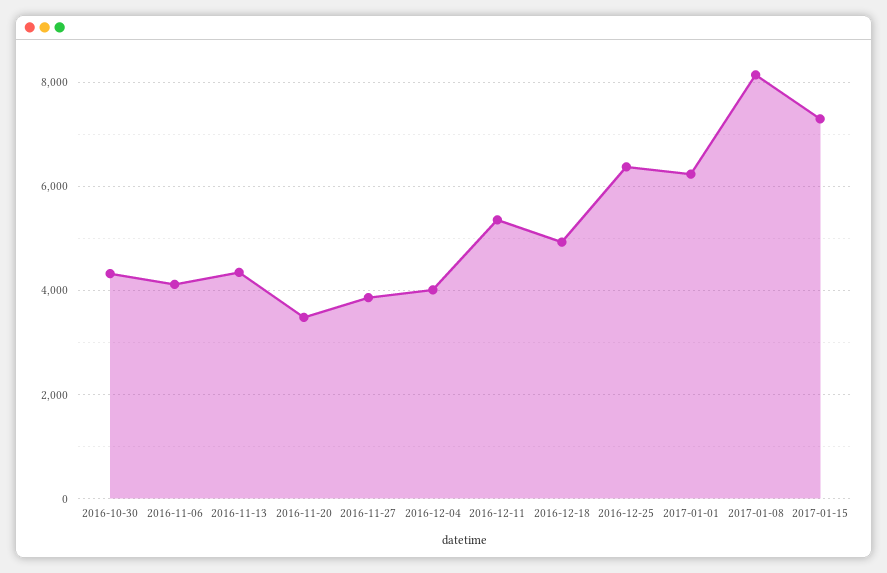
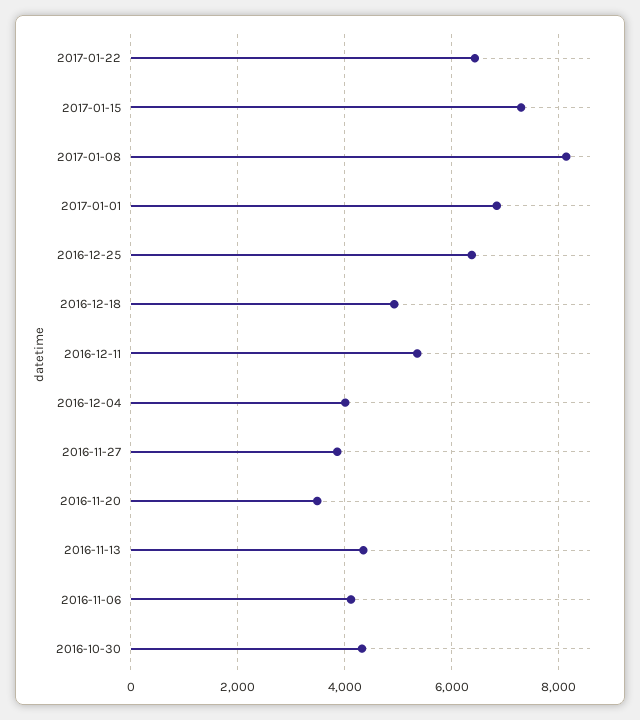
2017-01-01: 6200 -> 6800
2017-01-22: none -> 6400

